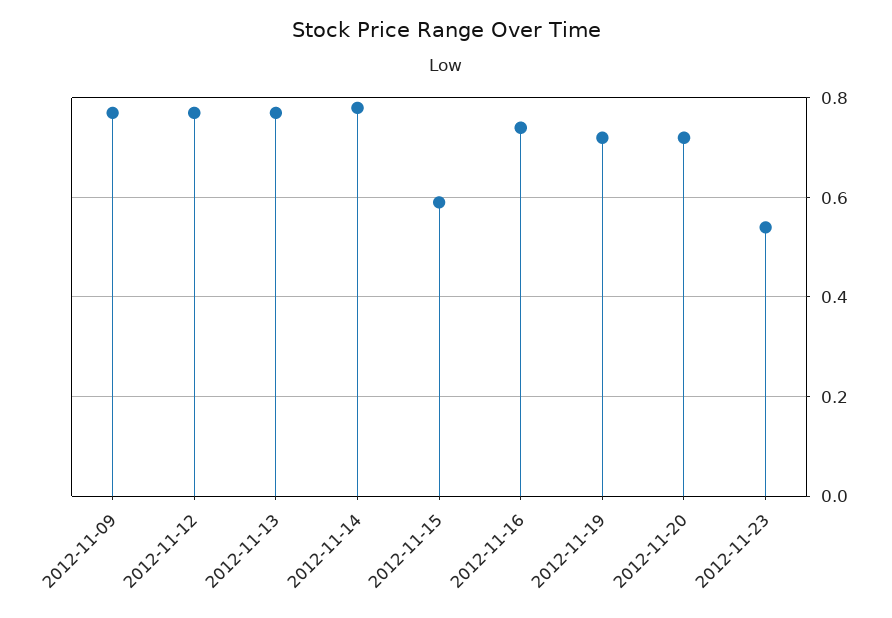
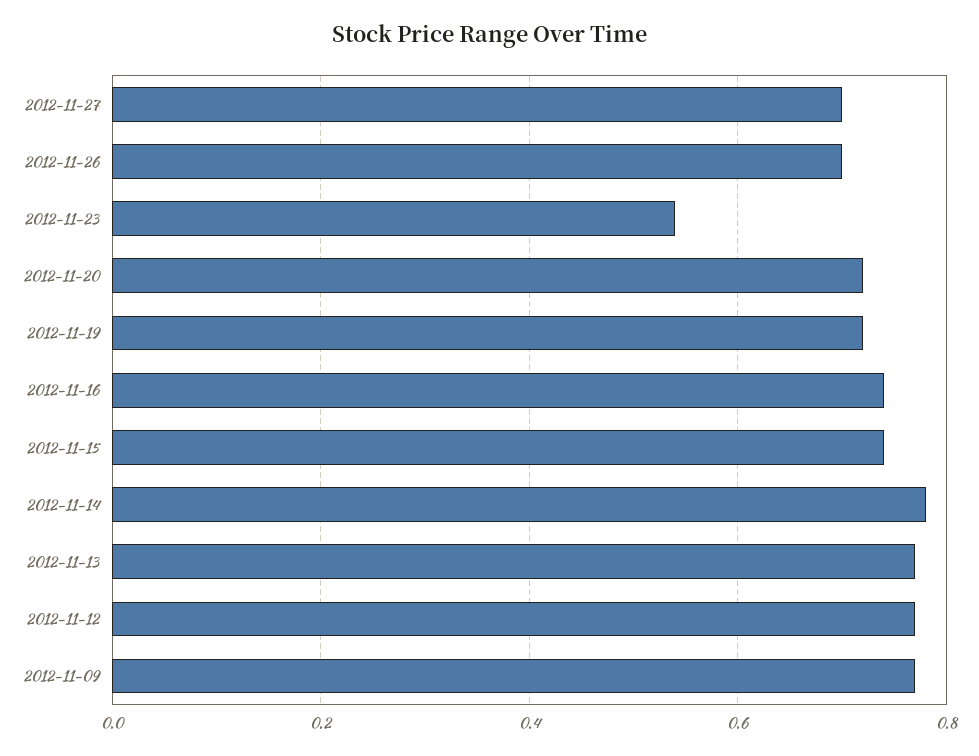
2012-11-15: 0.6 -> 0.75
2012-11-27: none -> 0.7
2012-11-26: none -> 0.7

